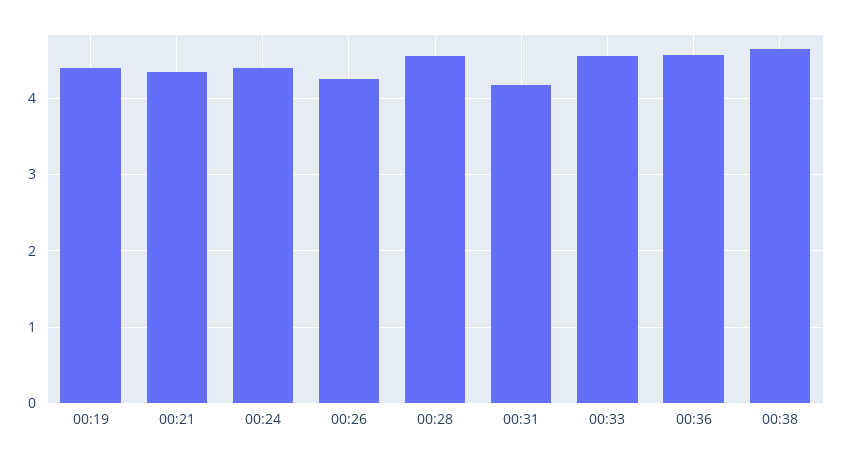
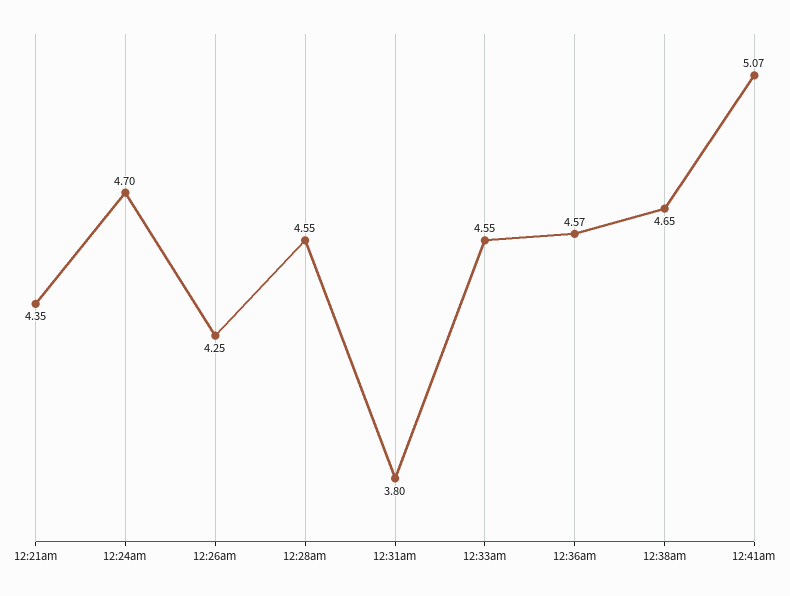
00:19: 4.4 -> none
00:24: 4.4 -> 4.7
00:31: 4.2 -> 3.8
12:41am: none -> 5.07

